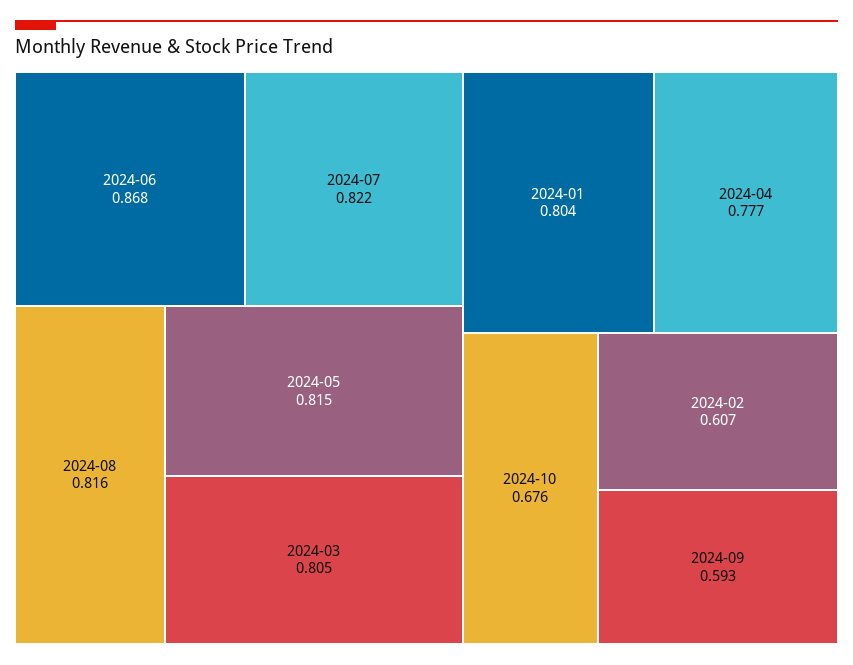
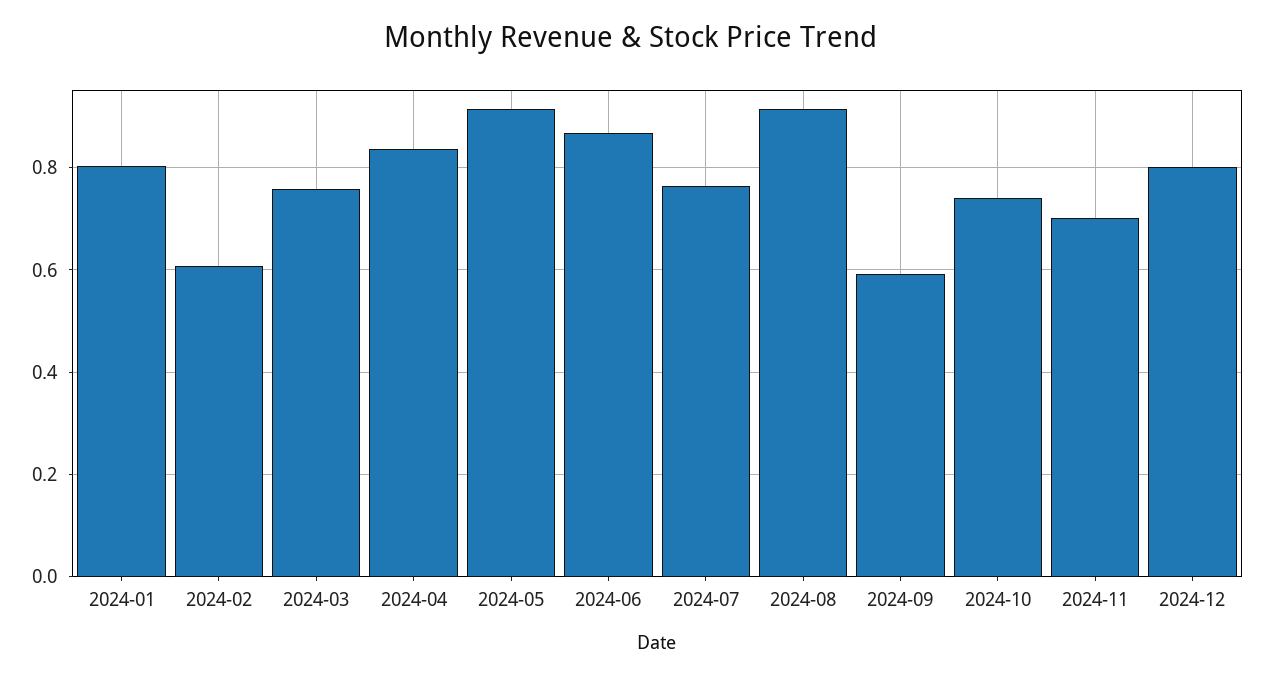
2024-07: 0.822 -> 0.76
2024-08: 0.816 -> 0.92
2024-05: 0.815 -> 0.92
2024-03: 0.805 -> 0.76
2024-04: 0.777 -> 0.84
2024-10: 0.676 -> 0.74
2024-11: none -> 0.7
2024-12: none -> 0.8

